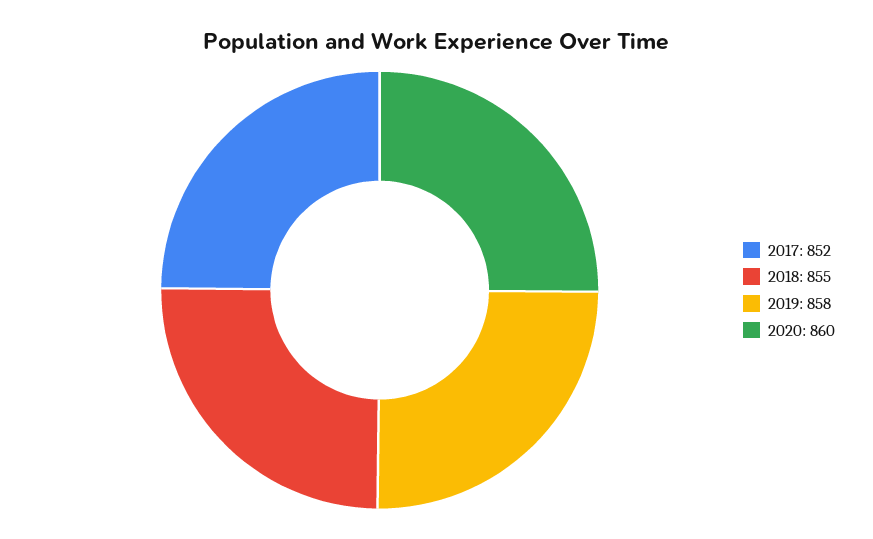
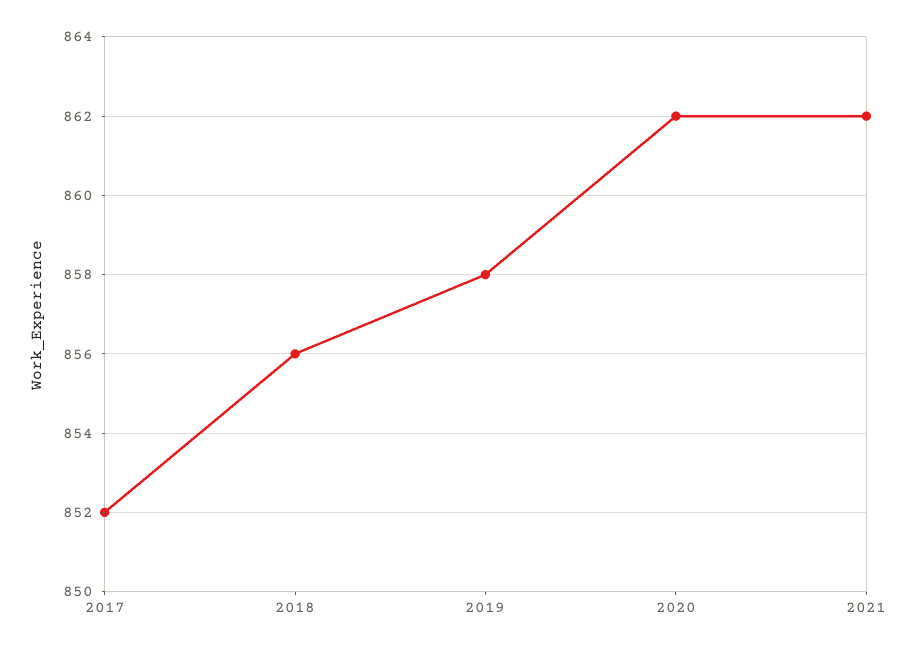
2018: 855 -> 856
2020: 860 -> 862
2021: none -> 862

